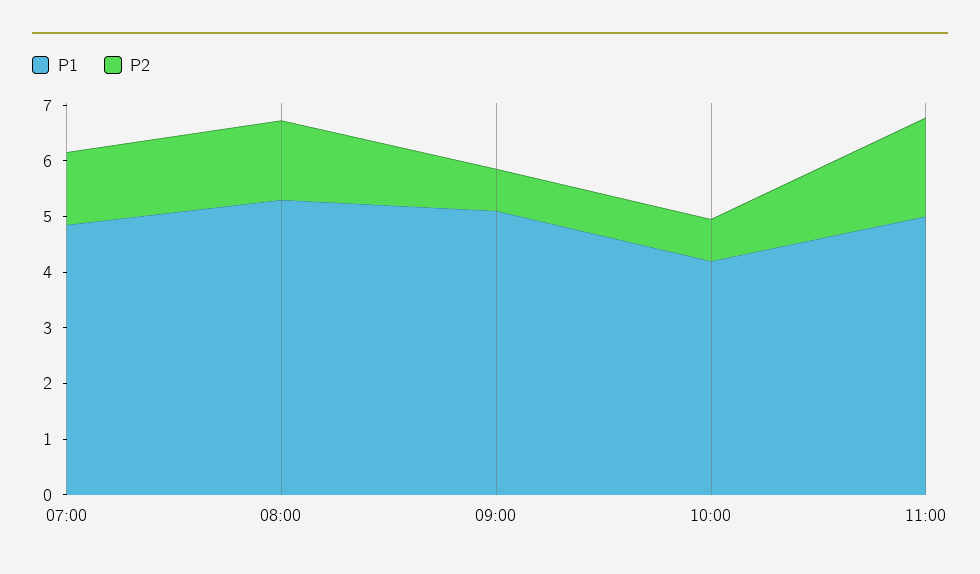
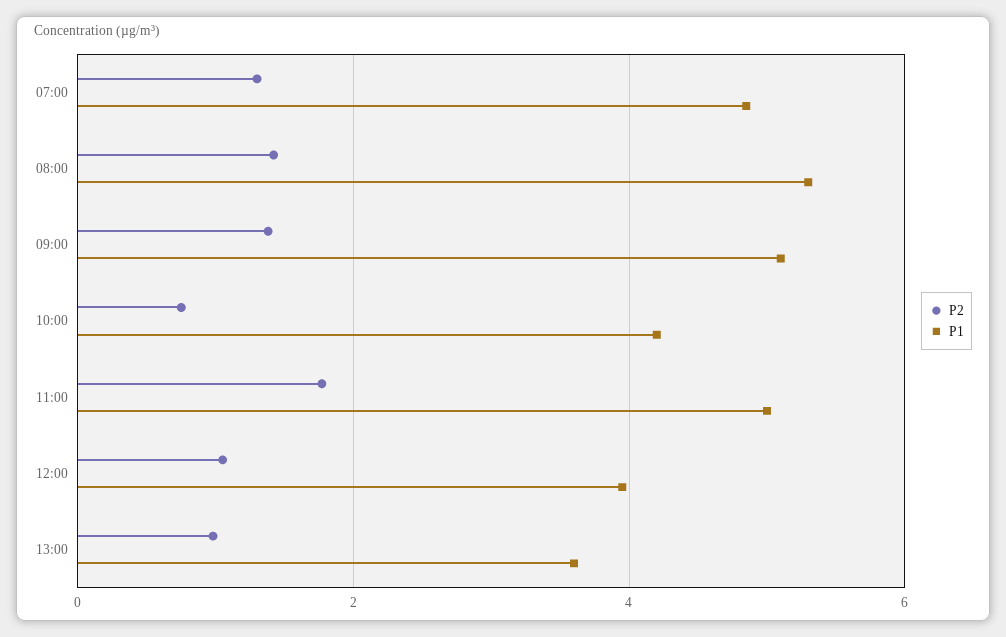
P2, 09:00: 0.8 -> 1.4
P2, 12:00: none -> 1
P1, 12:00: none -> 4
P2, 13:00: none -> 1
P1, 13:00: none -> 3.6

